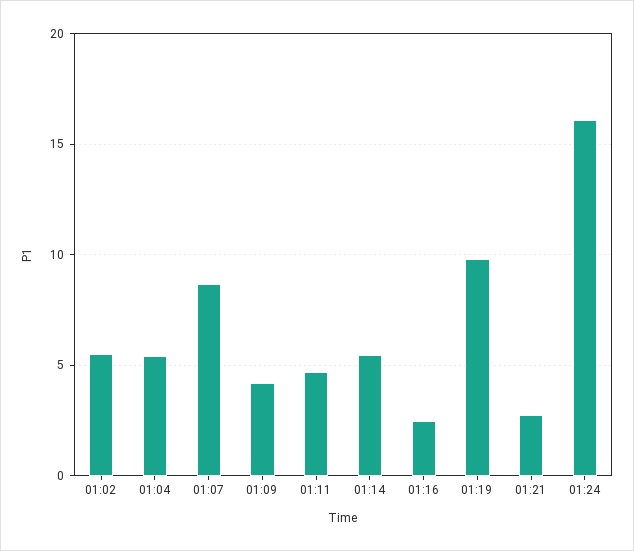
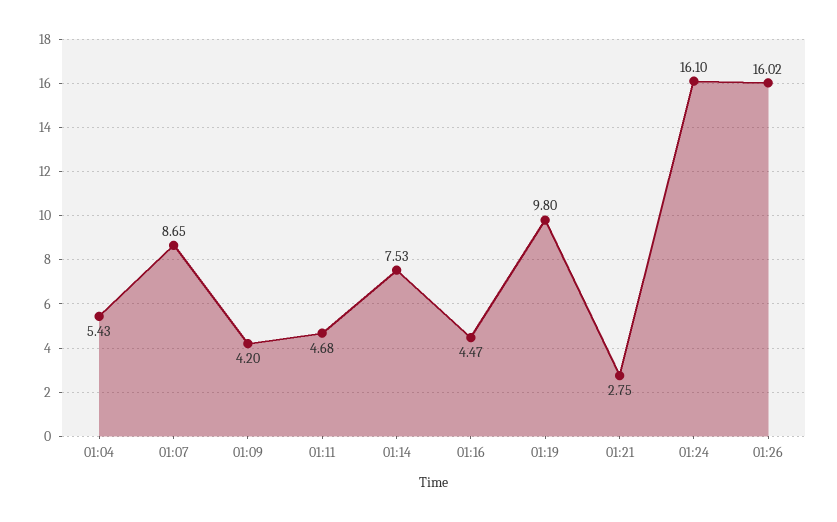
01:02: 5.5 -> none
01:14: 5.5 -> 7.53
01:16: 2.5 -> 4.47
01:26: none -> 16.02

